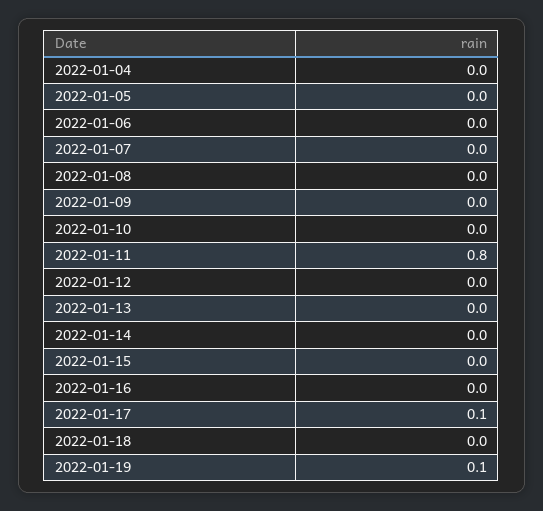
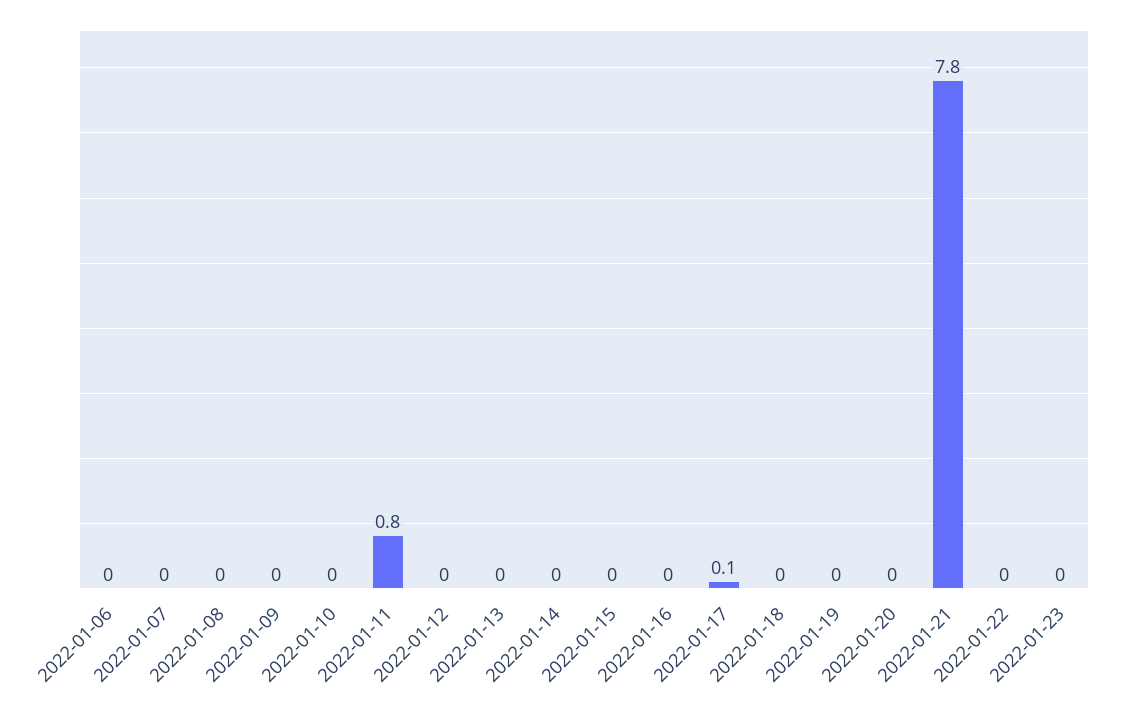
2022-01-04: 0 -> none
2022-01-05: 0 -> none
2022-01-19: 0.1 -> 0
2022-01-20: none -> 0
2022-01-21: none -> 7.8
2022-01-22: none -> 0
2022-01-23: none -> 0

